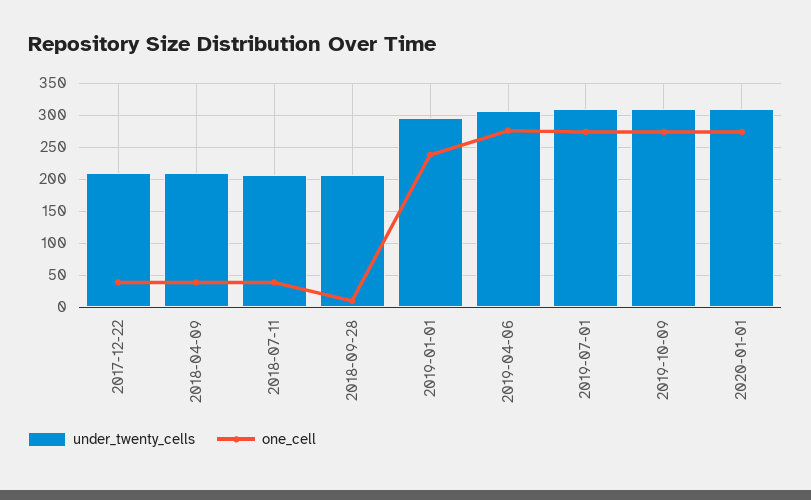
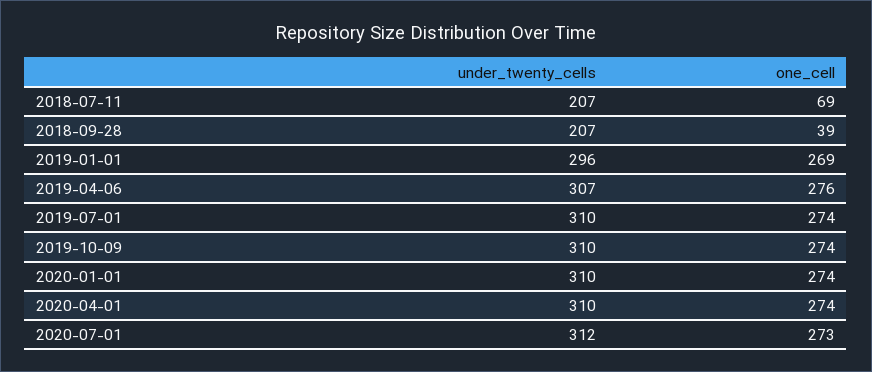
under_twenty_cells, 2017-12-22: 210 -> none
one_cell, 2017-12-22: 40 -> none
under_twenty_cells, 2018-04-09: 210 -> none
one_cell, 2018-04-09: 40 -> none
one_cell, 2018-07-11: 40 -> 69
one_cell, 2018-09-28: 10 -> 39
one_cell, 2019-01-01: 240 -> 269
under_twenty_cells, 2020-04-01: none -> 310
one_cell, 2020-04-01: none -> 274
under_twenty_cells, 2020-07-01: none -> 312
one_cell, 2020-07-01: none -> 273

